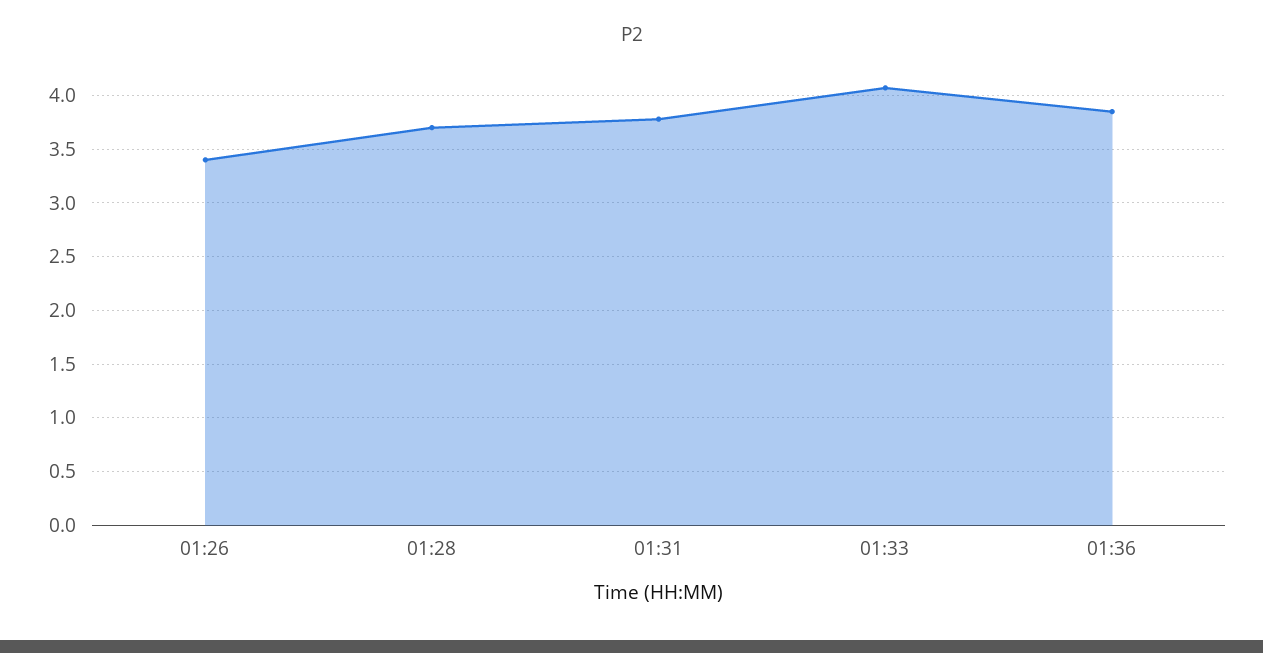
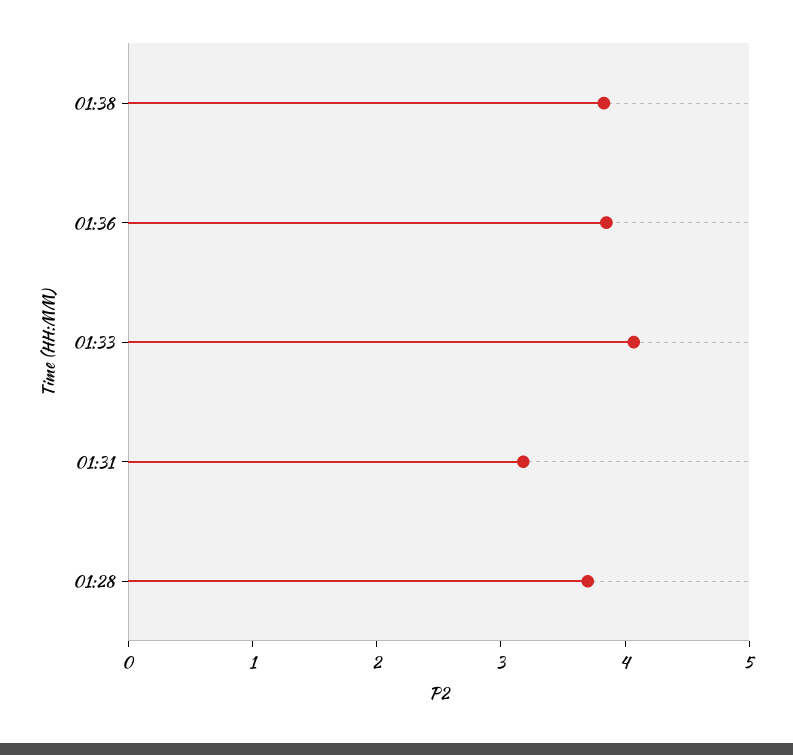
01:26: 3.4 -> none
01:31: 3.8 -> 3.2
01:38: none -> 3.8

